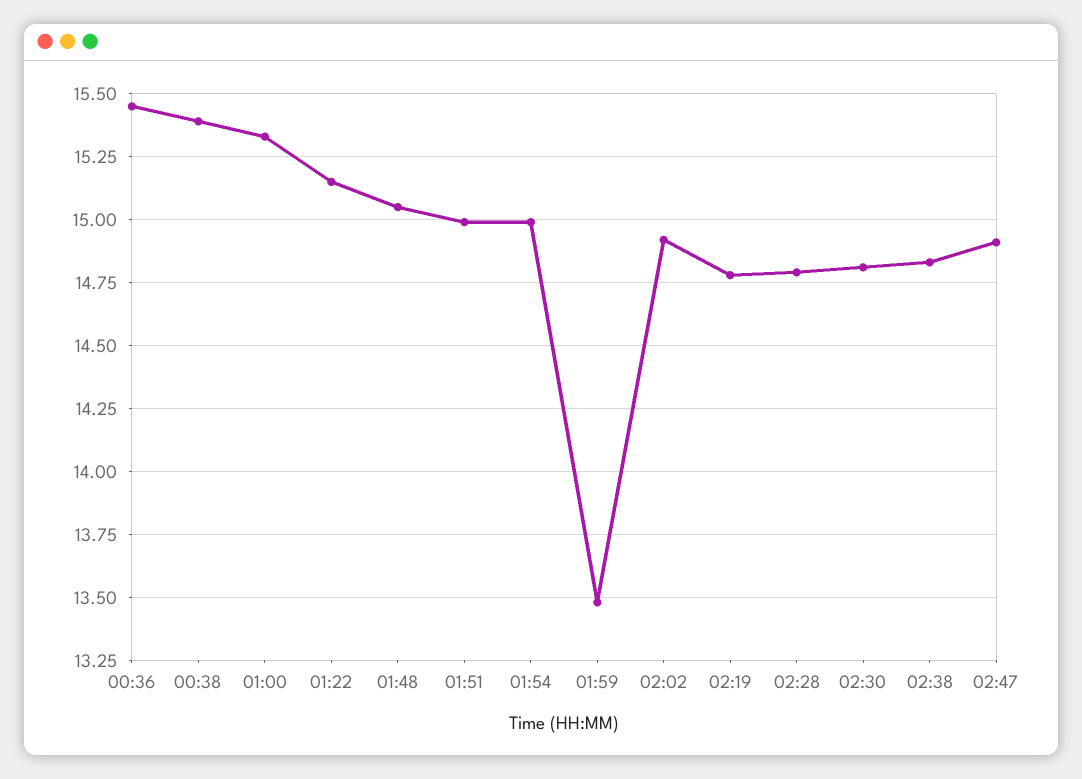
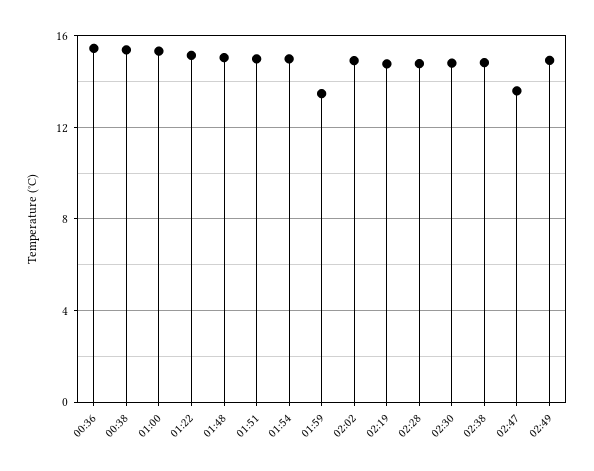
02:47: 14.9 -> 13.5
02:49: none -> 15

